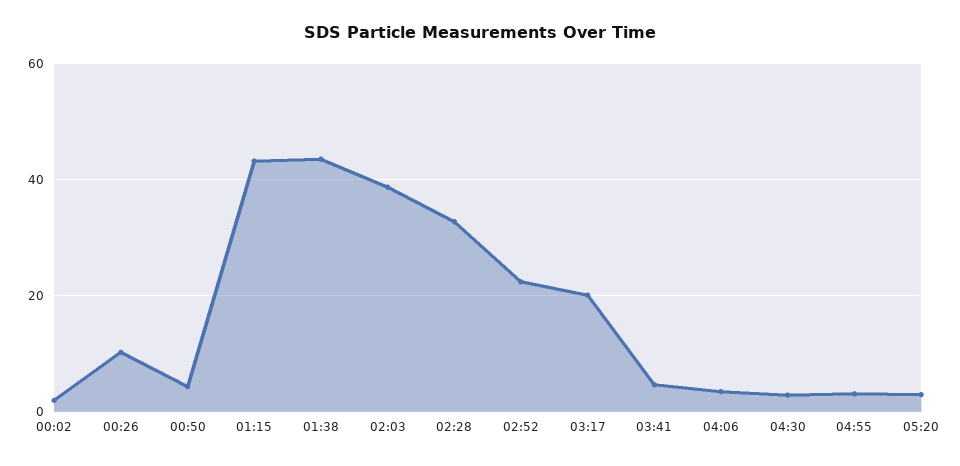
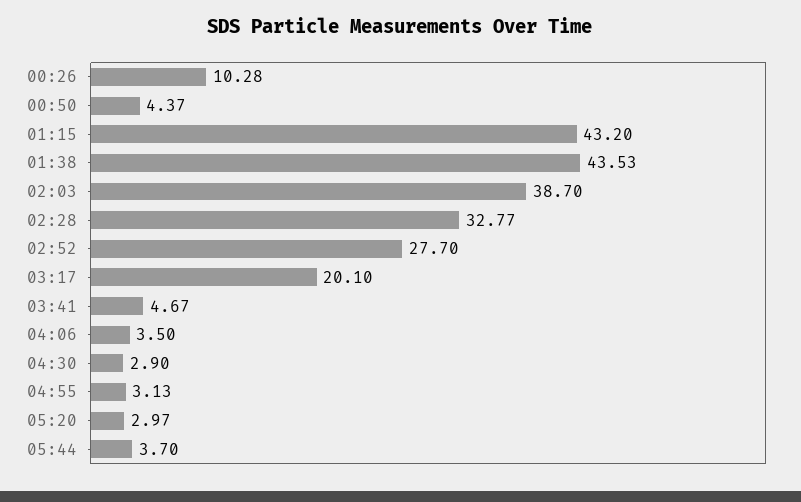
00:02: 2 -> none
02:52: 22 -> 27.7
05:44: none -> 3.7

